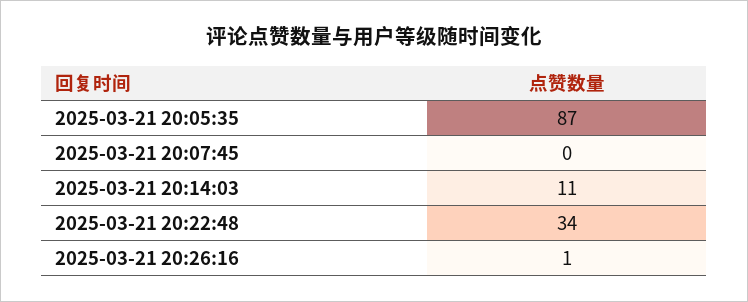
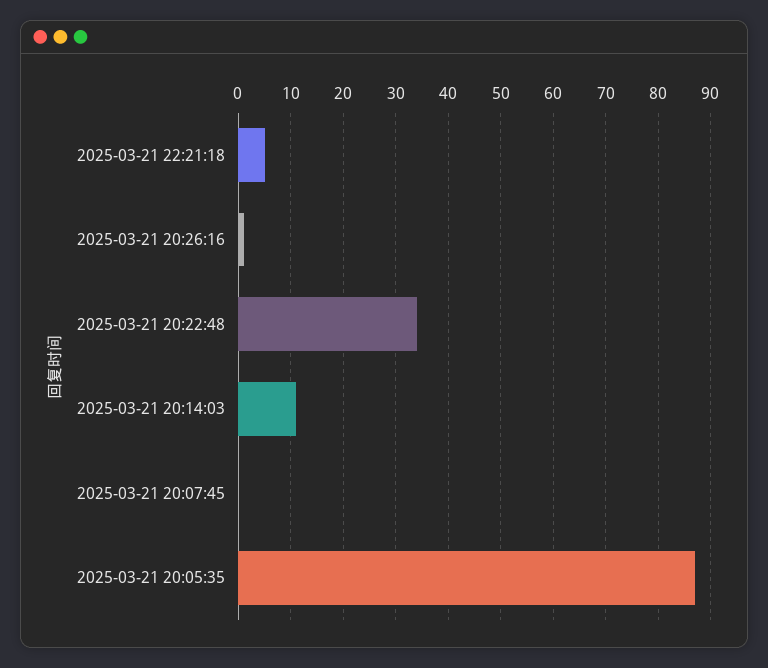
2025-03-21 22:21:18: none -> 5

